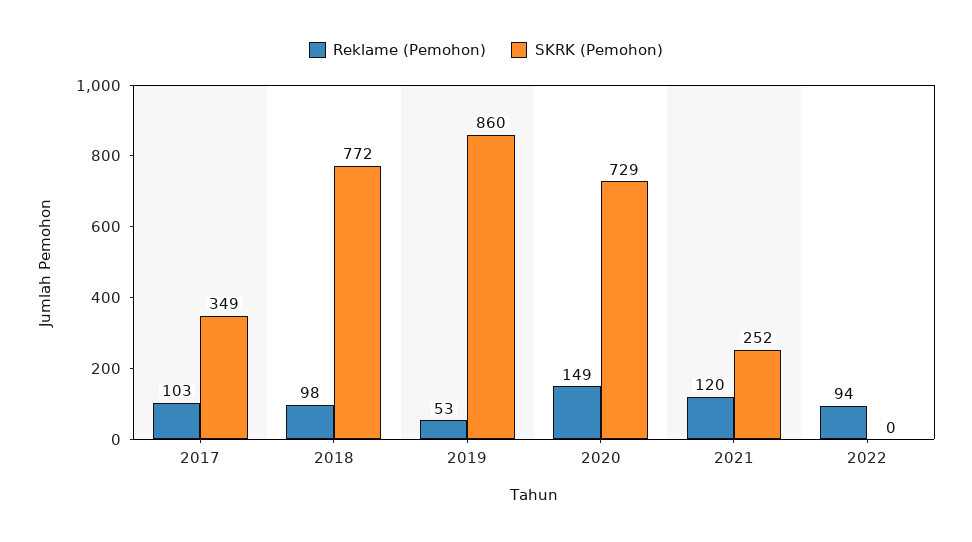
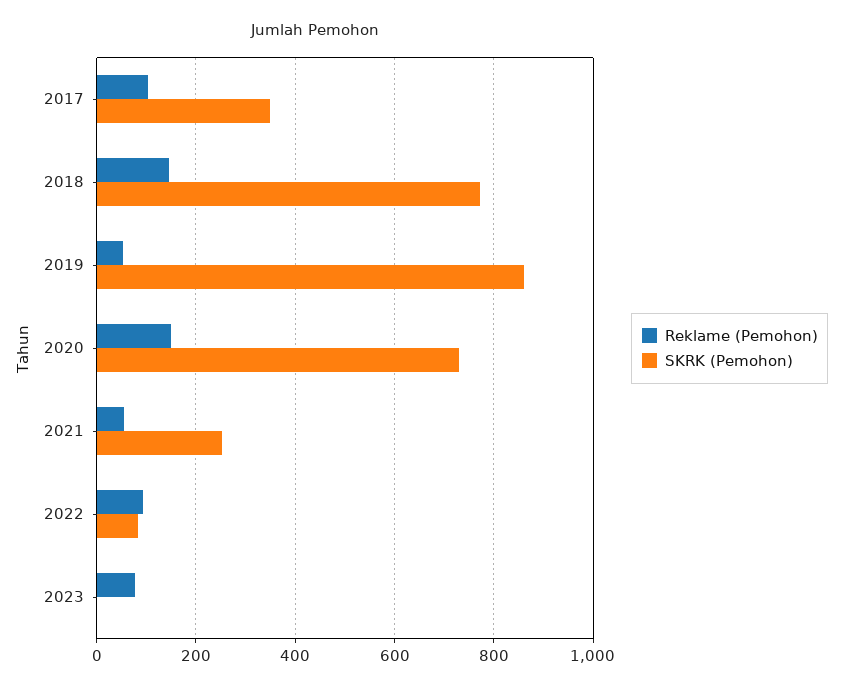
Reklame (Pemohon), 2018: 98 -> 140
Reklame (Pemohon), 2021: 120 -> 60
SKRK (Pemohon), 2022: 0 -> 80
Reklame (Pemohon), 2023: none -> 80
SKRK (Pemohon), 2023: none -> 0

